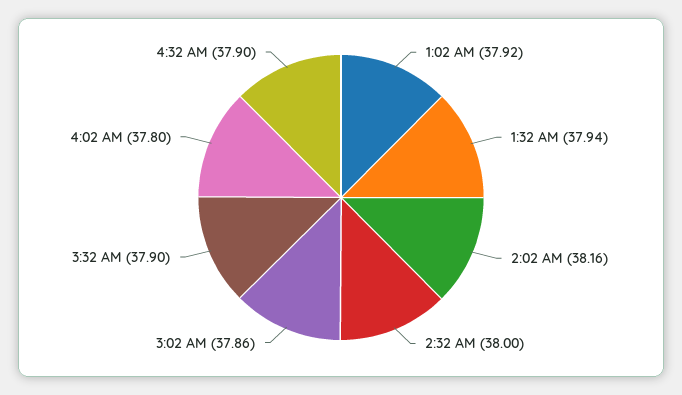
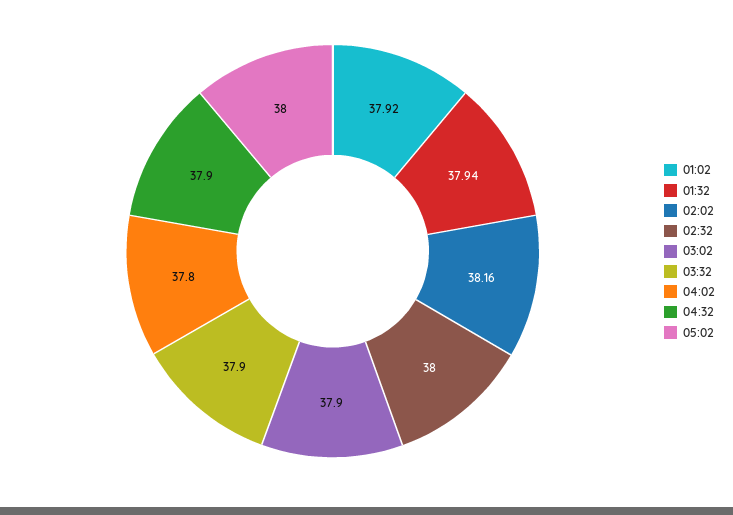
3:02 AM: 37.86 -> 37.9
05:02: none -> 38

